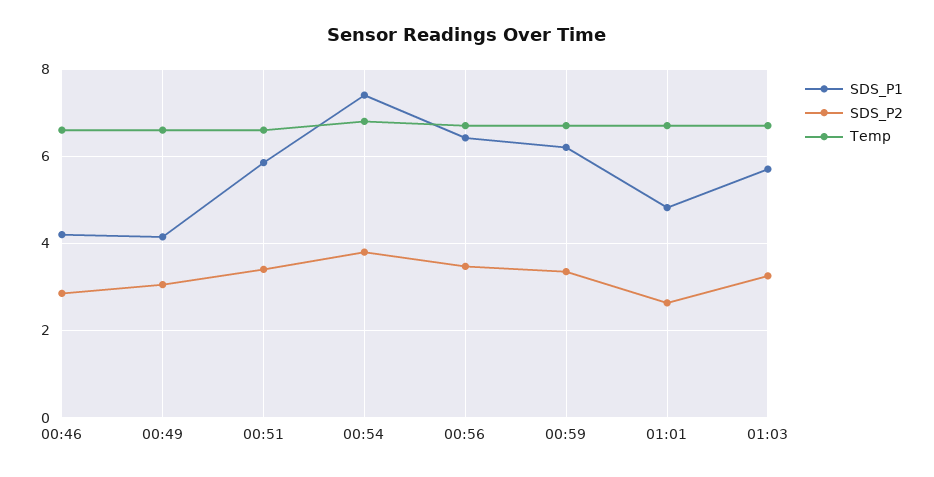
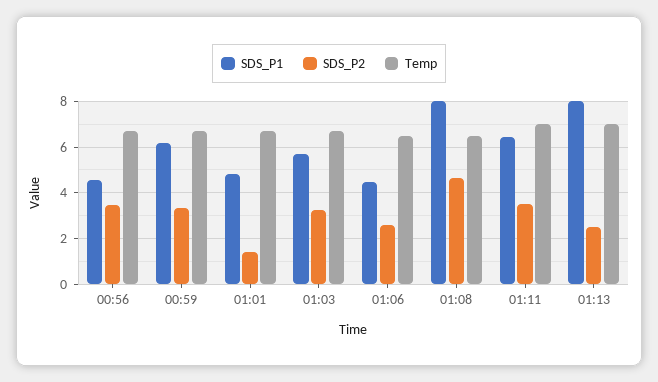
SDS_P1, 00:46: 4.2 -> none
SDS_P2, 00:46: 2.8 -> none
Temp, 00:46: 6.6 -> none
SDS_P1, 00:49: 4.2 -> none
SDS_P2, 00:49: 3 -> none
Temp, 00:49: 6.6 -> none
SDS_P1, 00:51: 5.8 -> none
SDS_P2, 00:51: 3.4 -> none
Temp, 00:51: 6.6 -> none
SDS_P1, 00:54: 7.4 -> none
SDS_P2, 00:54: 3.8 -> none
Temp, 00:54: 6.8 -> none
SDS_P1, 00:56: 6.4 -> 4.5
SDS_P2, 01:01: 2.6 -> 1.5
SDS_P1, 01:06: none -> 4.5
SDS_P2, 01:06: none -> 2.5
Temp, 01:06: none -> 6.5
SDS_P1, 01:08: none -> 8
SDS_P2, 01:08: none -> 4.5
Temp, 01:08: none -> 6.5
SDS_P1, 01:11: none -> 6.5
SDS_P2, 01:11: none -> 3.5
Temp, 01:11: none -> 7
SDS_P1, 01:13: none -> 8
SDS_P2, 01:13: none -> 2.5
Temp, 01:13: none -> 7

